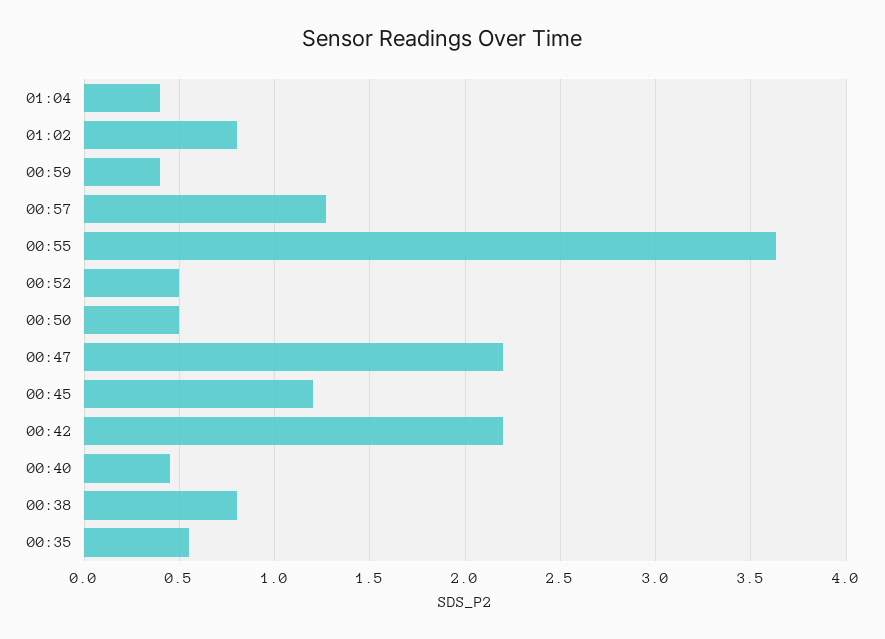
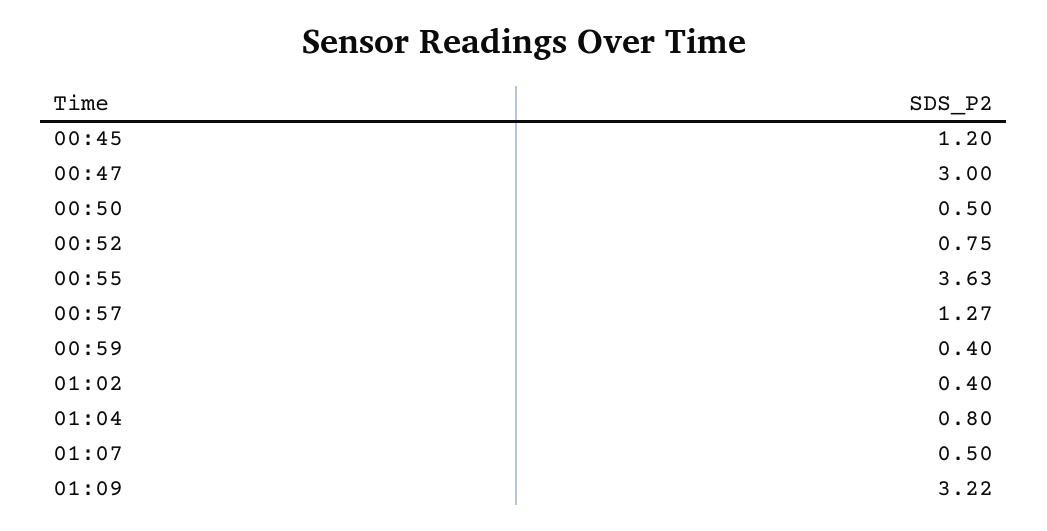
01:04: 0.4 -> 0.8
01:02: 0.8 -> 0.4
00:52: 0.5 -> 0.75
00:47: 2.2 -> 3
00:42: 2.2 -> none
00:40: 0.45 -> none
00:38: 0.8 -> none
00:35: 0.55 -> none
01:07: none -> 0.5
01:09: none -> 3.22

